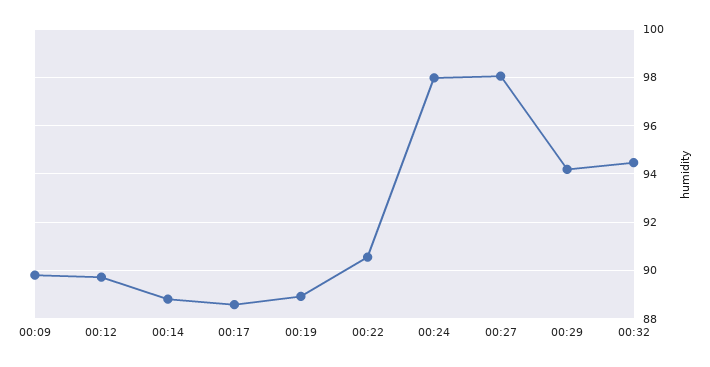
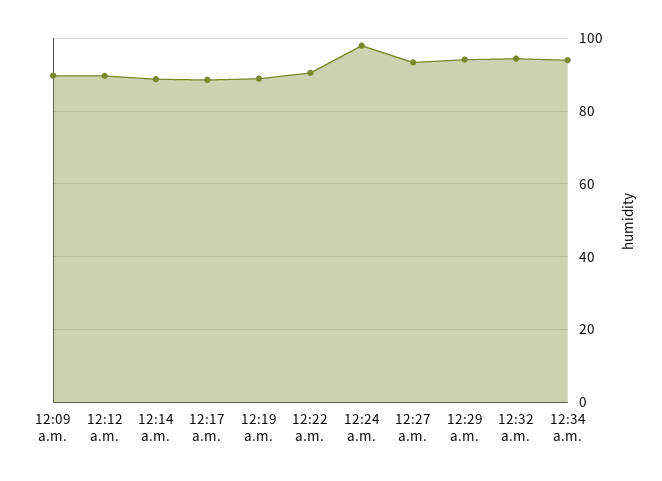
00:27: 98 -> 94
12:34 a.m.: none -> 94

